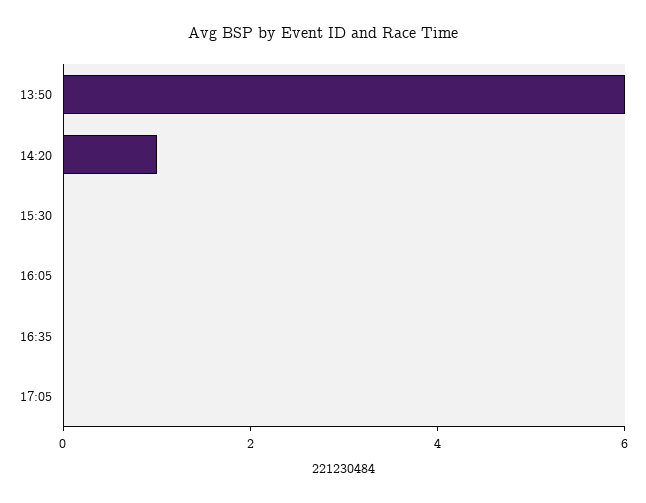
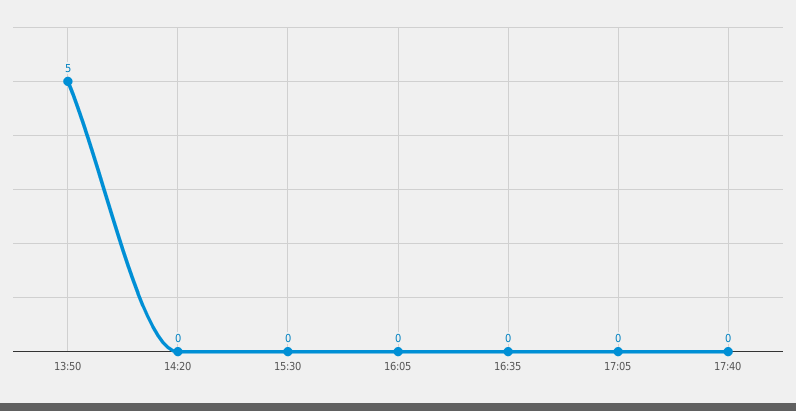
13:50: 6 -> 5
14:20: 1 -> 0
17:40: none -> 0

